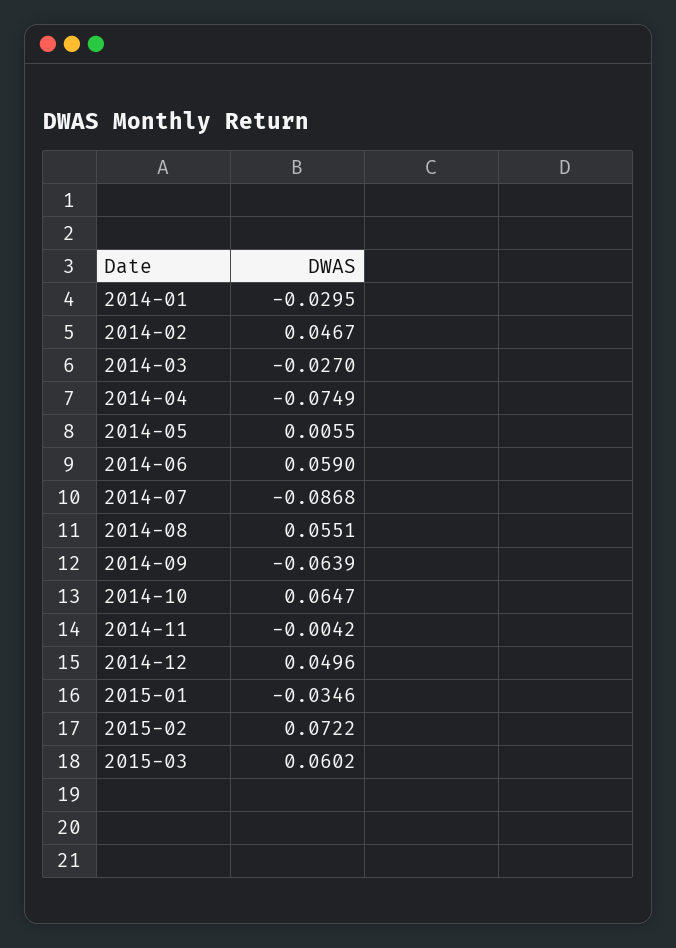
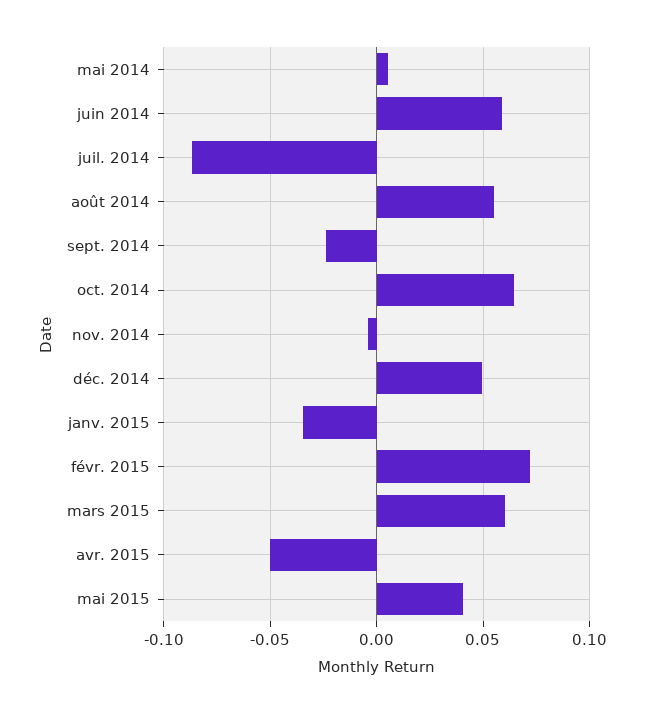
2014-01: -0.0295 -> none
2014-02: 0.0467 -> none
2014-03: -0.027 -> none
2014-04: -0.0749 -> none
2014-09: -0.0639 -> -0.025
avr. 2015: none -> -0.05
mai 2015: none -> 0.04

